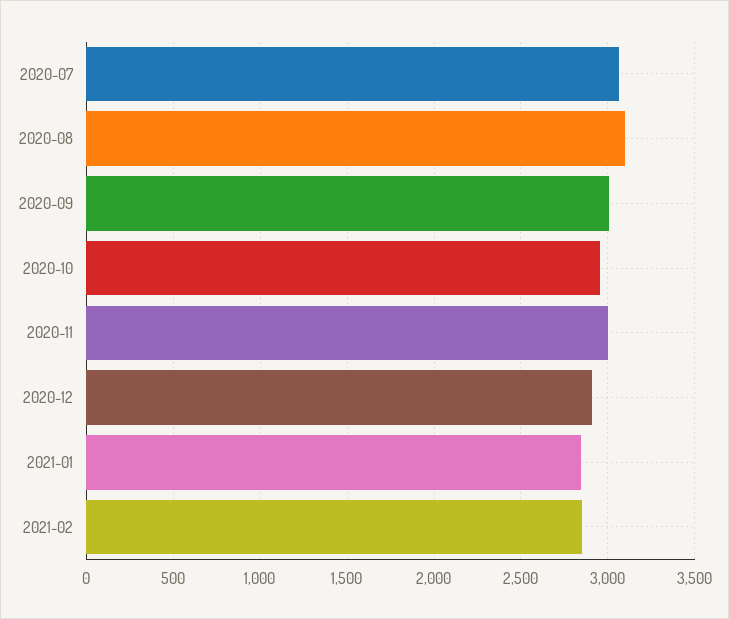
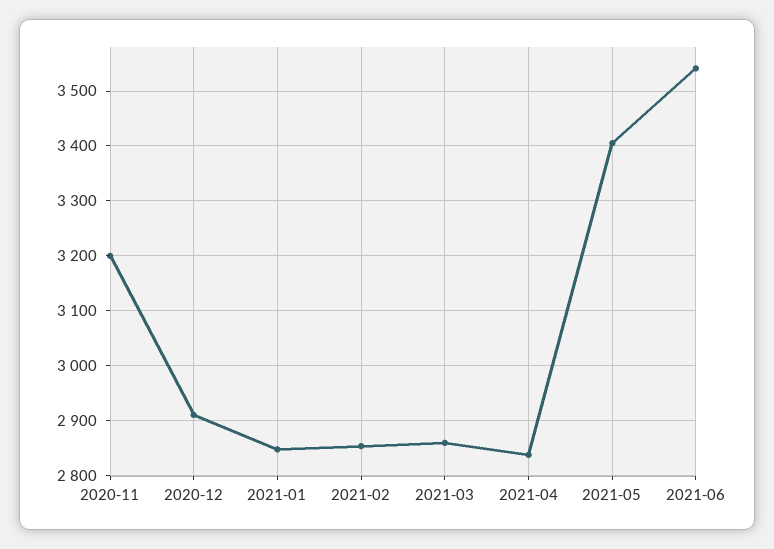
2020-07: 3050 -> none
2020-08: 3100 -> none
2020-09: 3000 -> none
2020-10: 2950 -> none
2020-11: 3000 -> 3200
2021-03: none -> 2860
2021-04: none -> 2840
2021-05: none -> 3400
2021-06: none -> 3540

